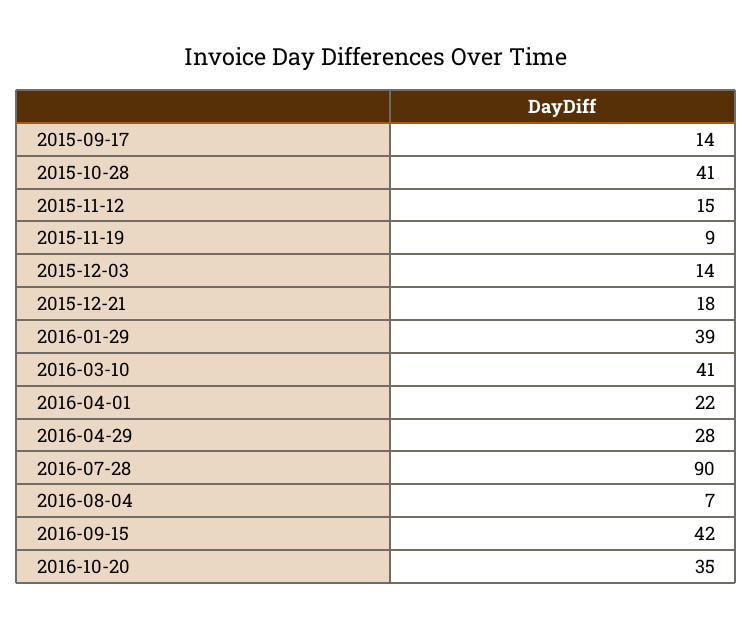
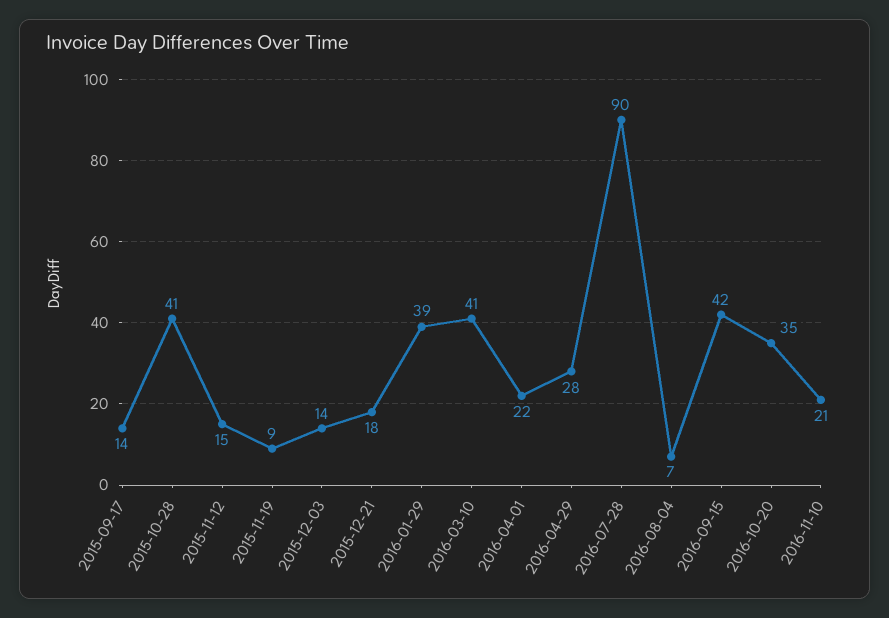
2016-11-10: none -> 21

